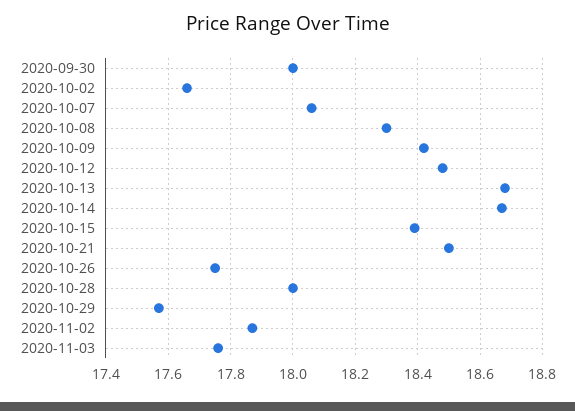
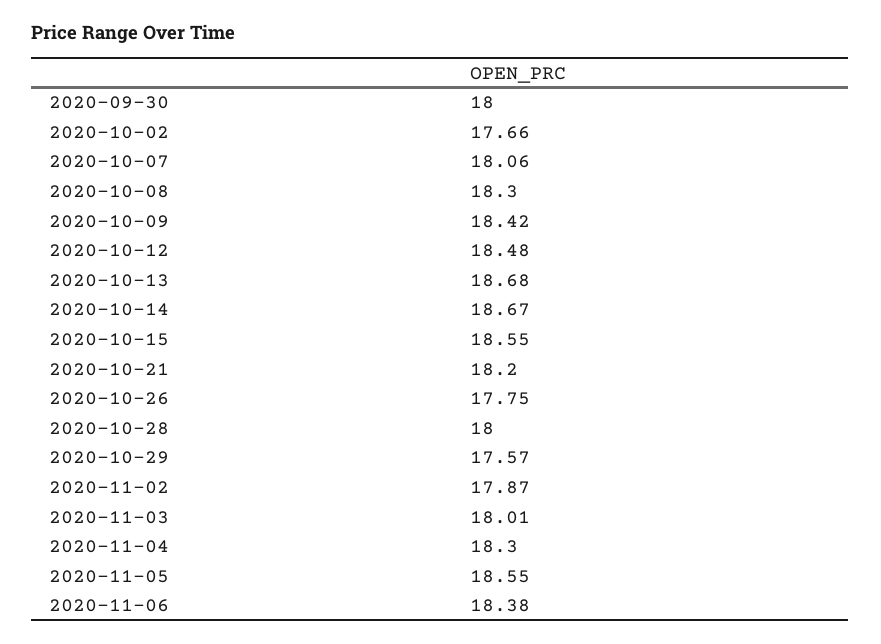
2020-10-15: 18.4 -> 18.55
2020-10-21: 18.5 -> 18.2
2020-11-03: 17.75 -> 18.01
2020-11-04: none -> 18.3
2020-11-05: none -> 18.55
2020-11-06: none -> 18.38

